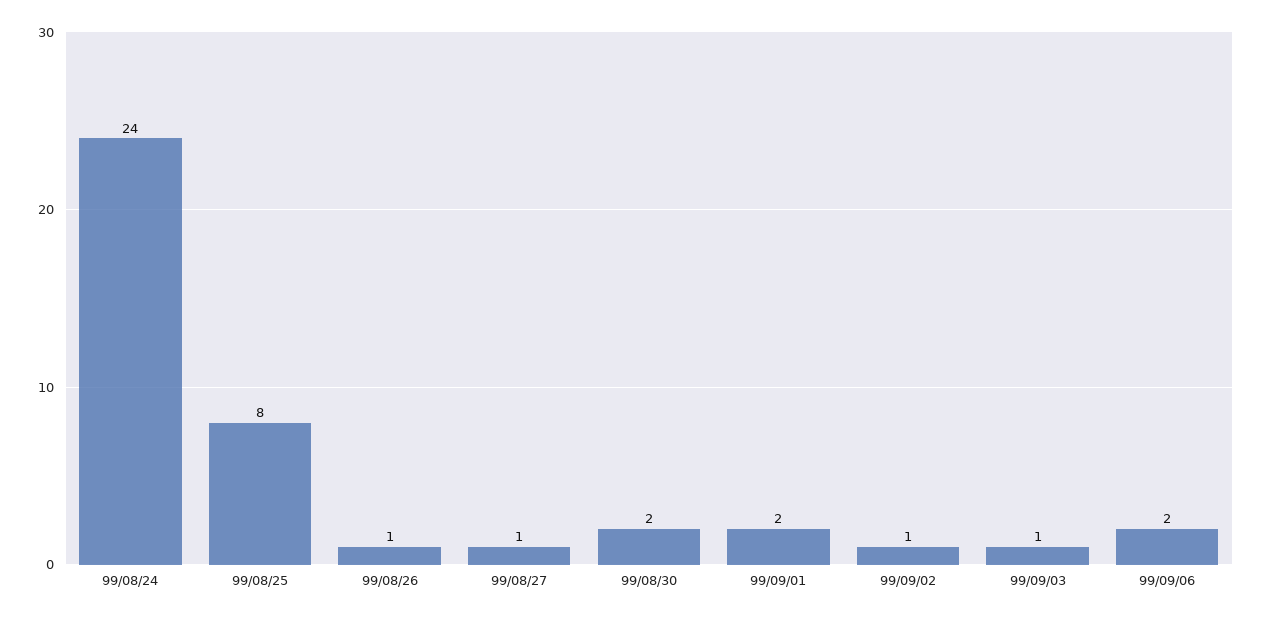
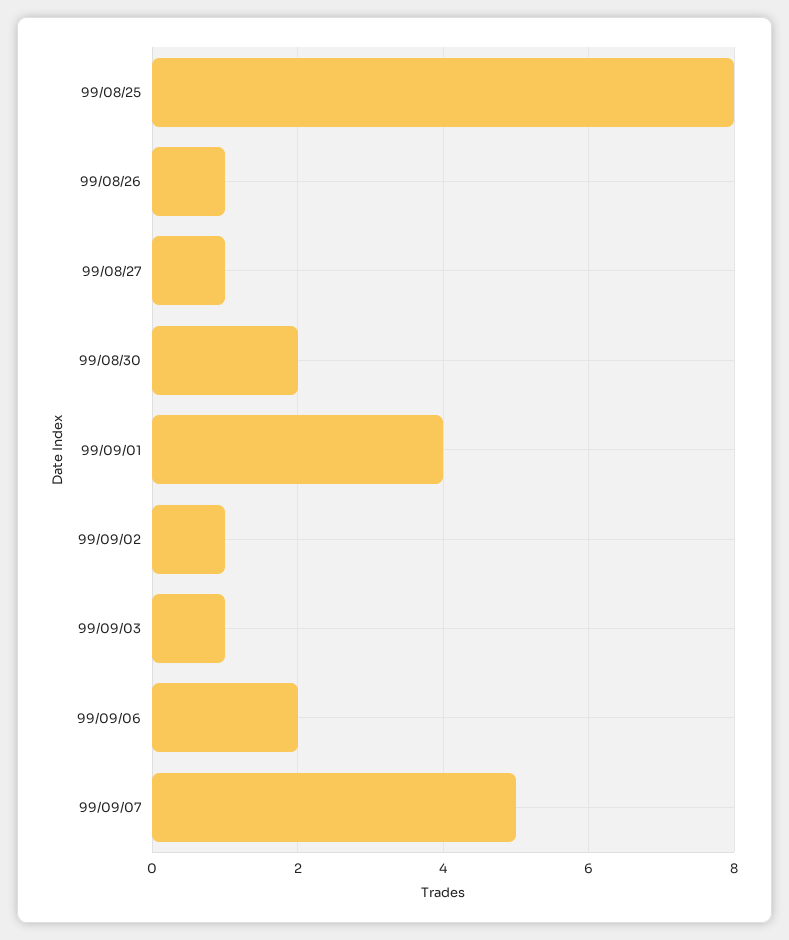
99/08/24: 24 -> none
99/09/01: 2 -> 4
99/09/07: none -> 5

